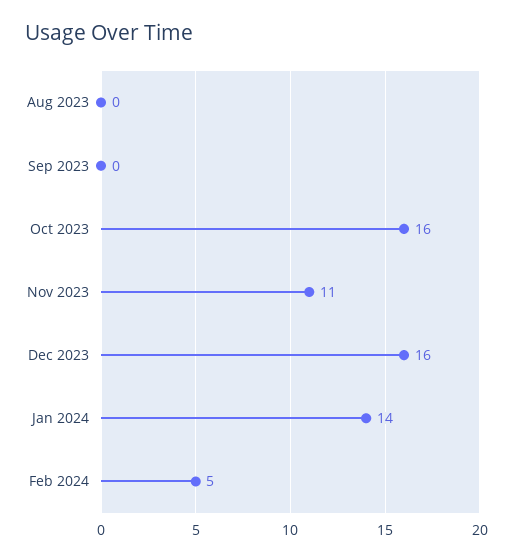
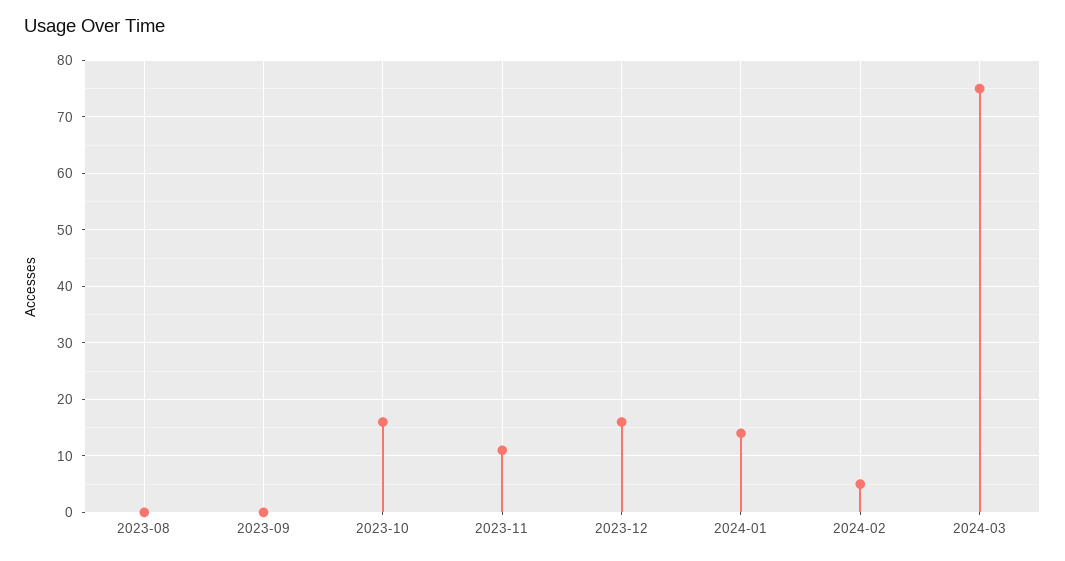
2024-03: none -> 75

